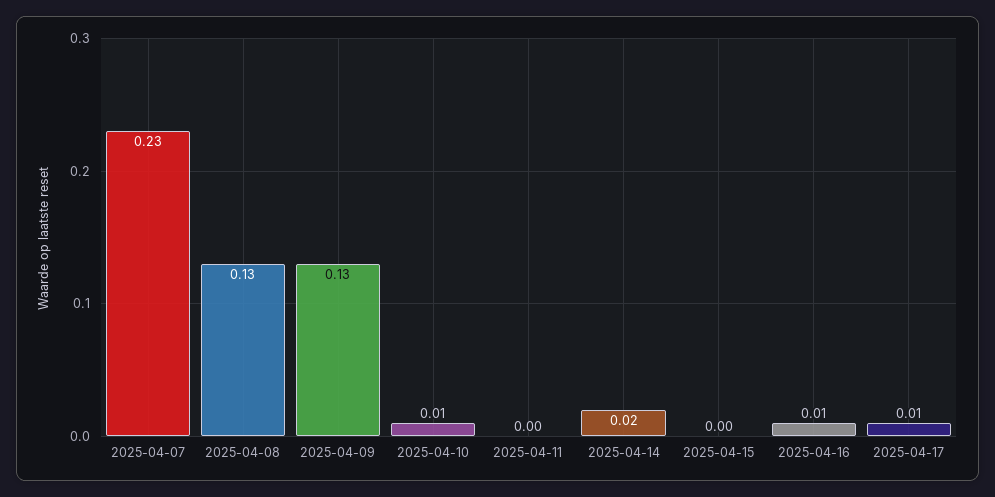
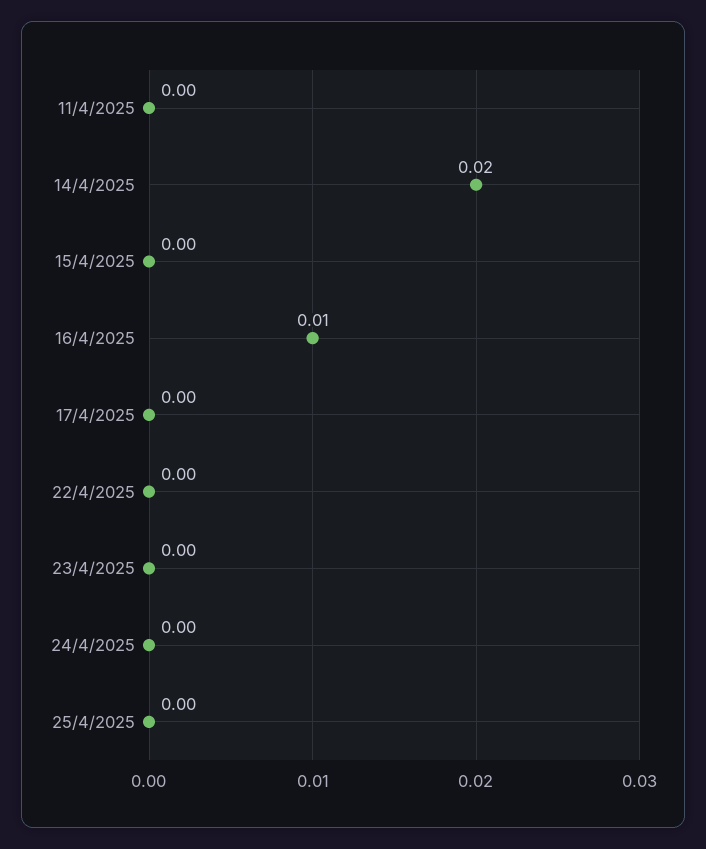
2025-04-07: 0.23 -> none
2025-04-08: 0.13 -> none
2025-04-09: 0.13 -> none
2025-04-10: 0.01 -> none
2025-04-17: 0.01 -> 0
22/4/2025: none -> 0
23/4/2025: none -> 0
24/4/2025: none -> 0
25/4/2025: none -> 0

